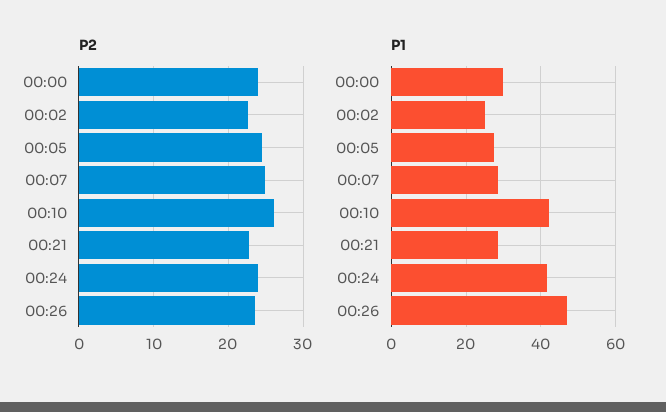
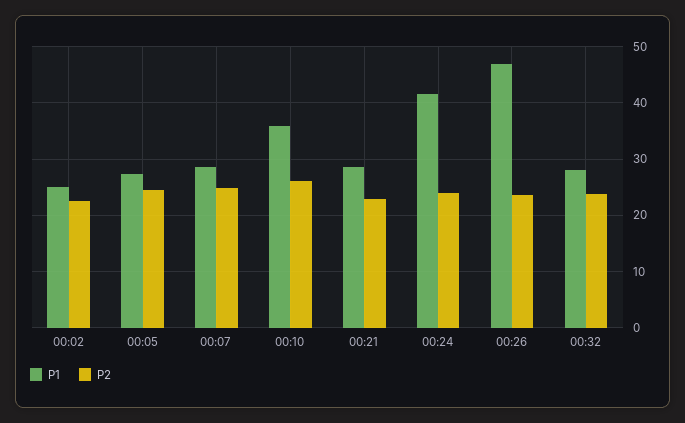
P2, 00:00: 24 -> none
P1, 00:00: 30 -> none
P1, 00:10: 42 -> 36
P1, 00:32: none -> 28
P2, 00:32: none -> 24

